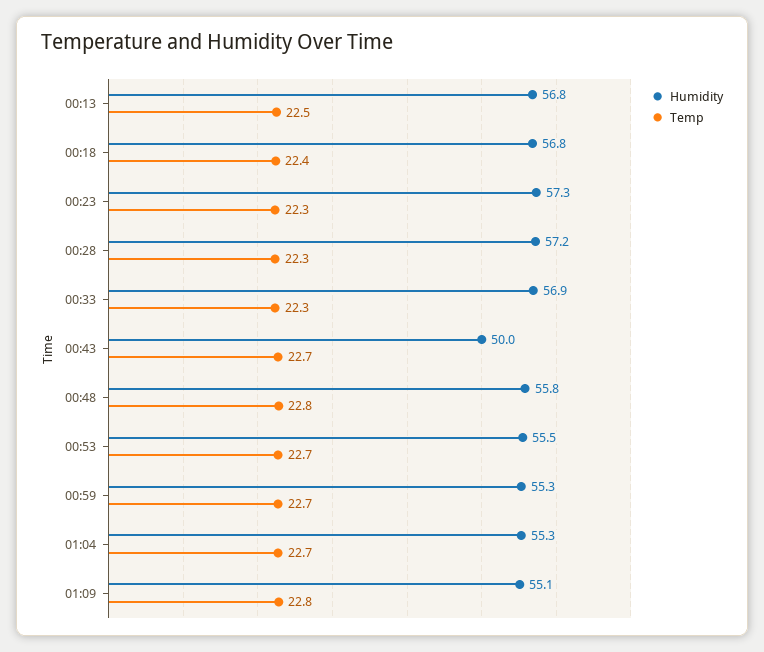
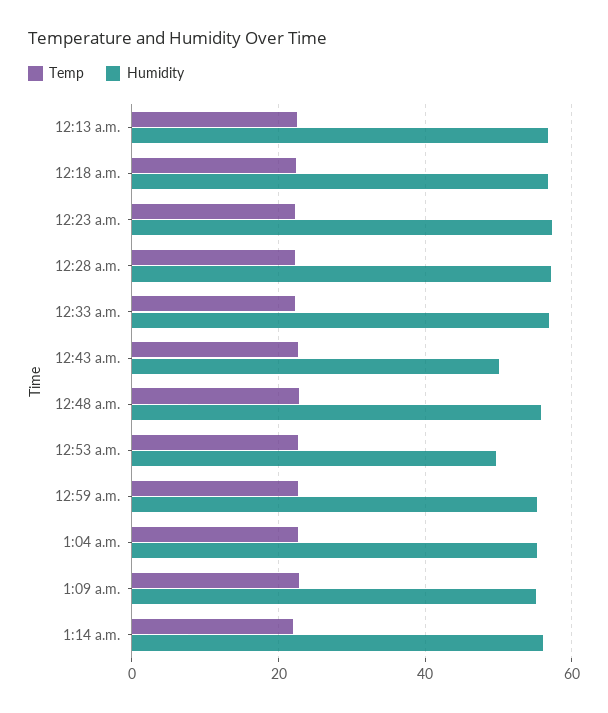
Humidity, 00:53: 55.5 -> 50
Temp, 1:14 a.m.: none -> 22
Humidity, 1:14 a.m.: none -> 56

